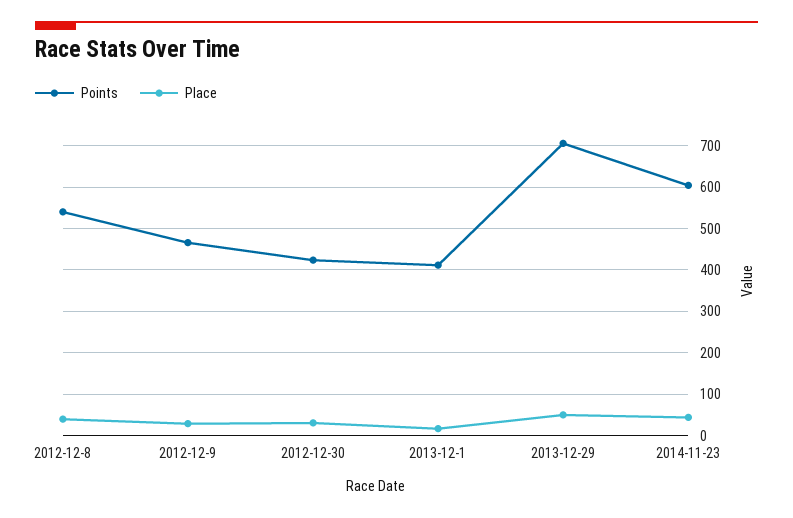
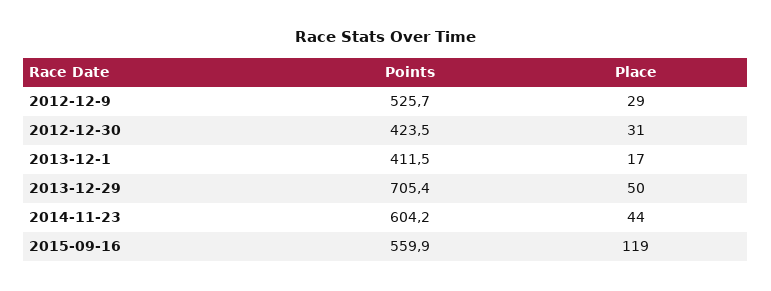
Points, 2012-12-8: 540 -> none
Place, 2012-12-8: 40 -> none
Points, 2012-12-9: 460 -> 525.7
Points, 2015-09-16: none -> 559.9
Place, 2015-09-16: none -> 119

